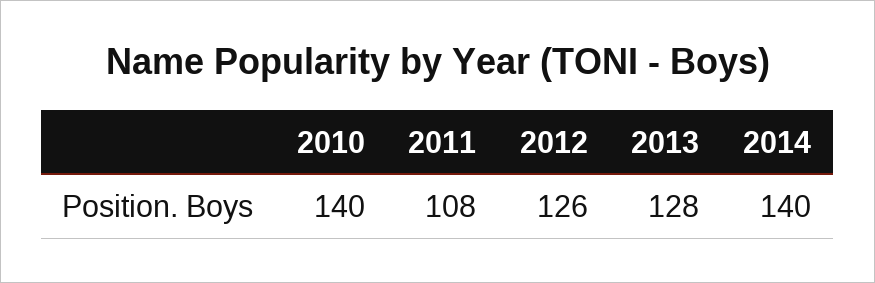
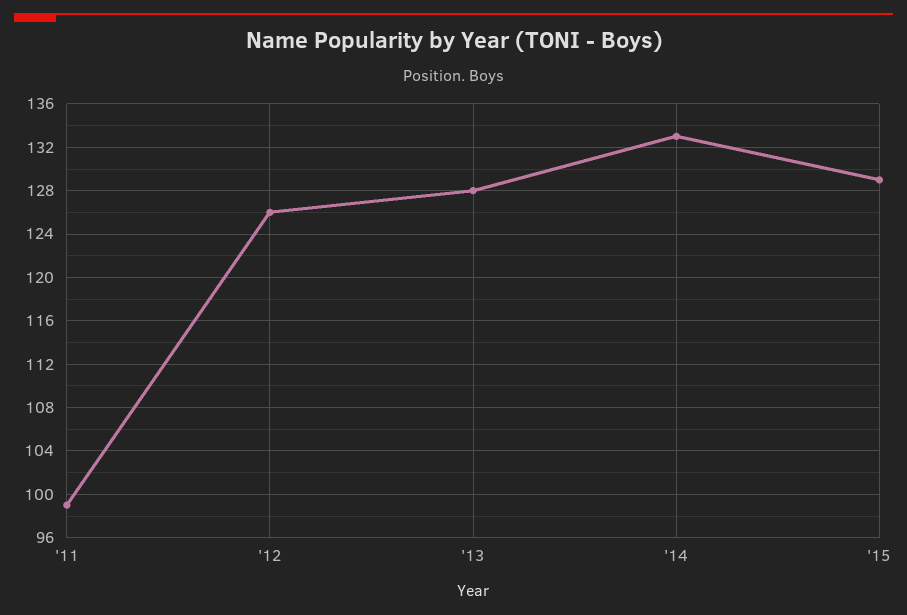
2010: 140 -> none
2011: 108 -> 99
2014: 140 -> 133
'15: none -> 129

